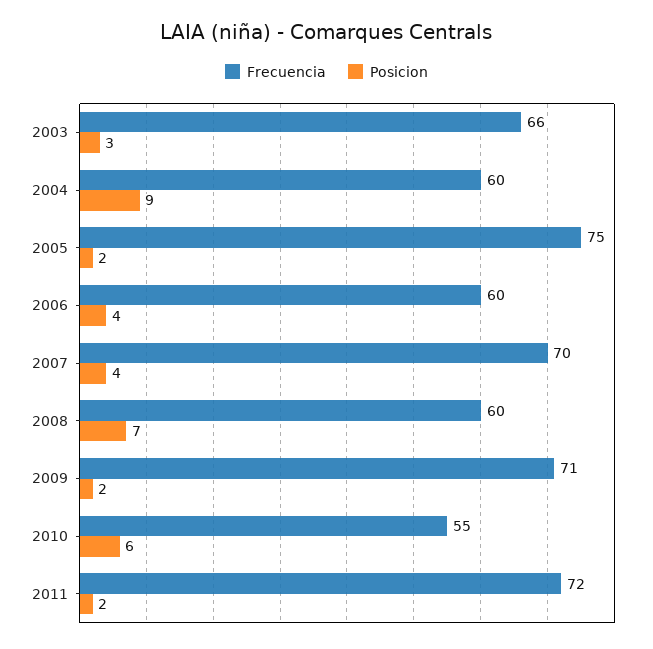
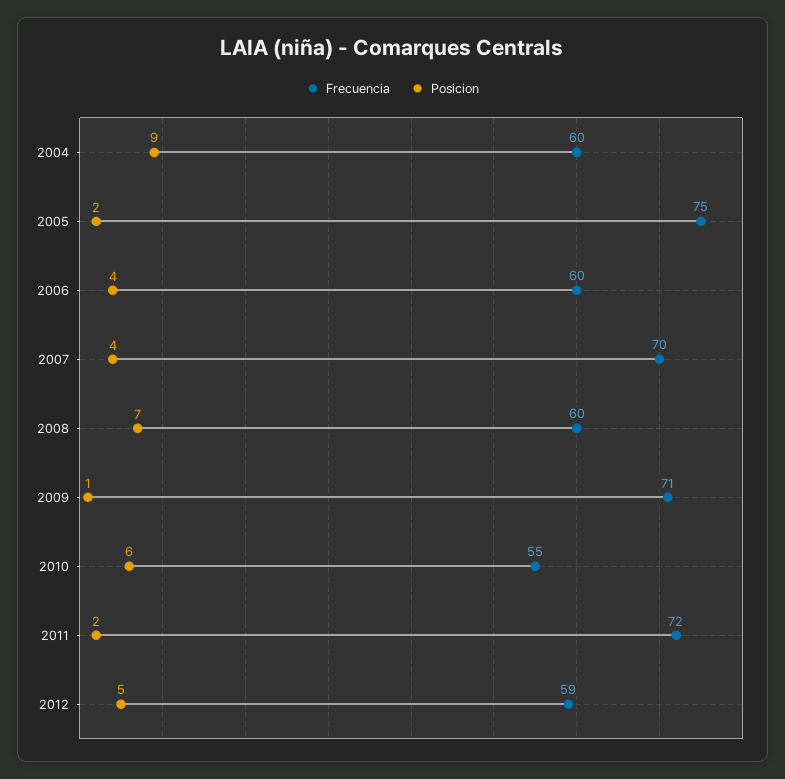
Frecuencia, 2003: 66 -> none
Posicion, 2003: 3 -> none
Posicion, 2009: 2 -> 1
Frecuencia, 2012: none -> 59
Posicion, 2012: none -> 5

